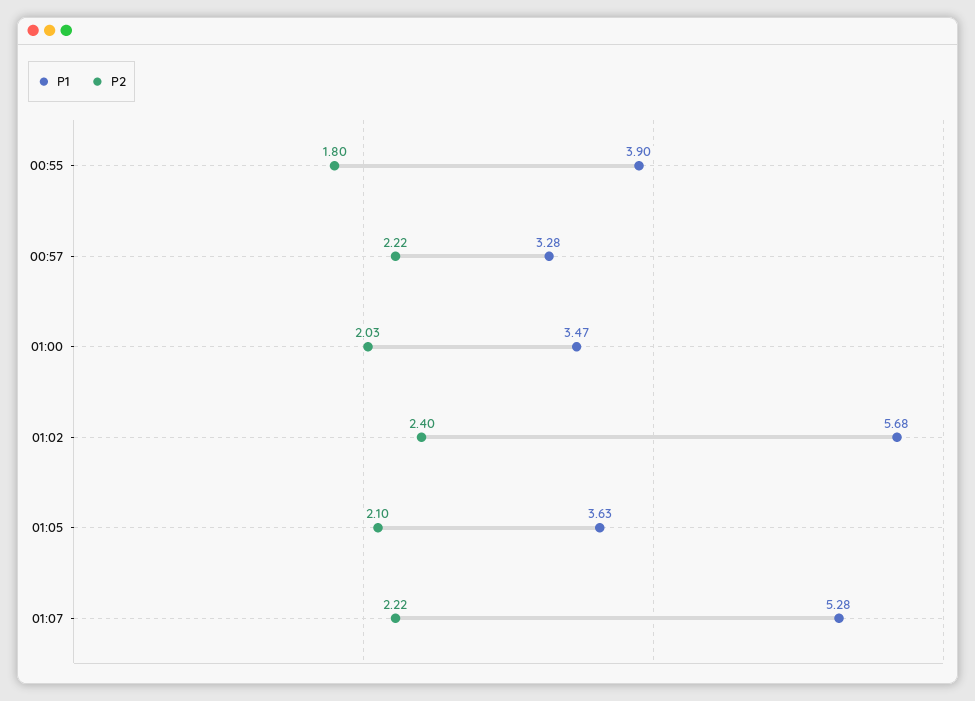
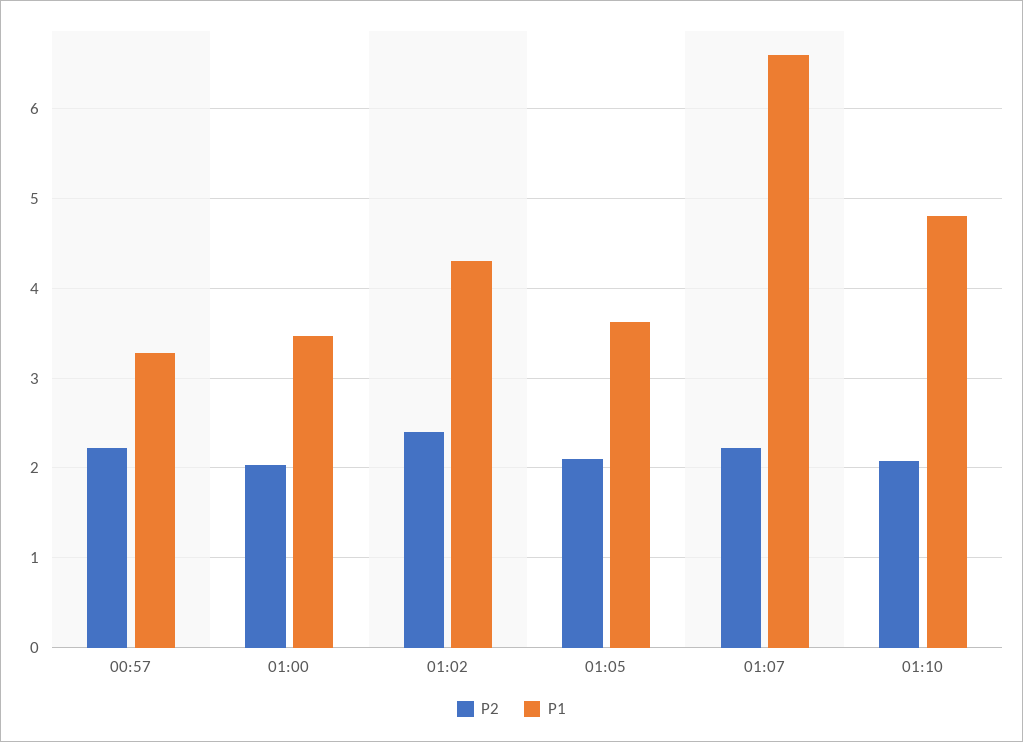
P1, 00:55: 3.9 -> none
P2, 00:55: 1.8 -> none
P1, 01:02: 5.68 -> 4.3
P1, 01:07: 5.28 -> 6.6
P2, 01:10: none -> 2.1
P1, 01:10: none -> 4.8

